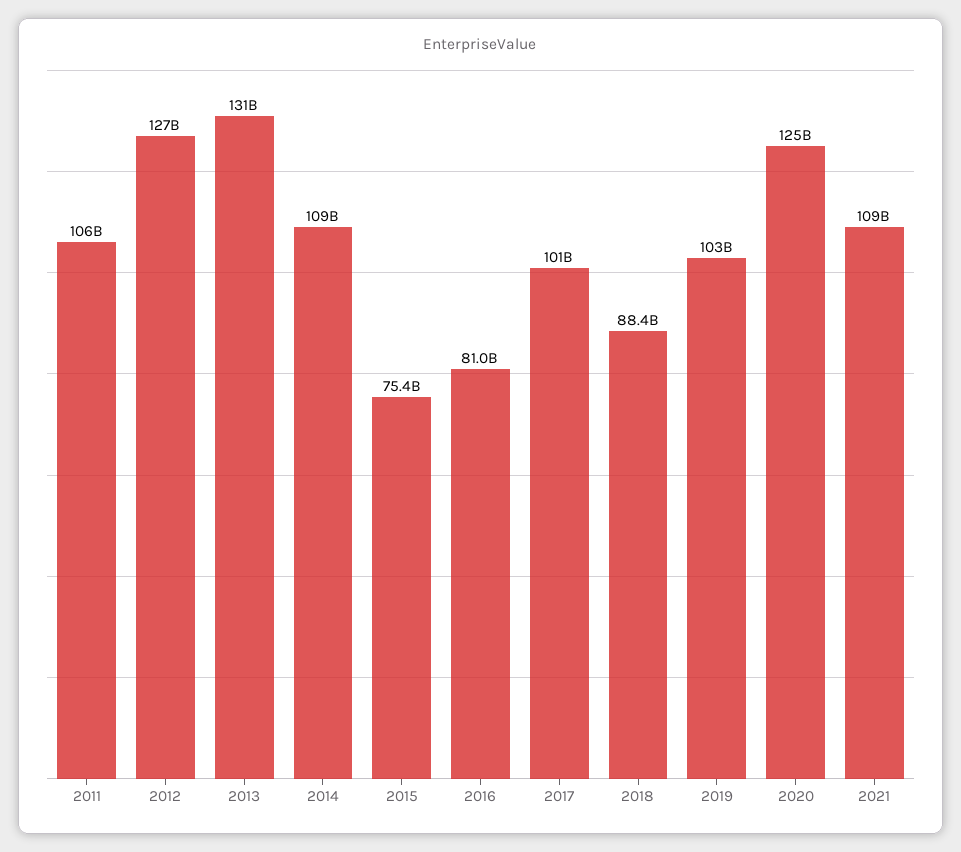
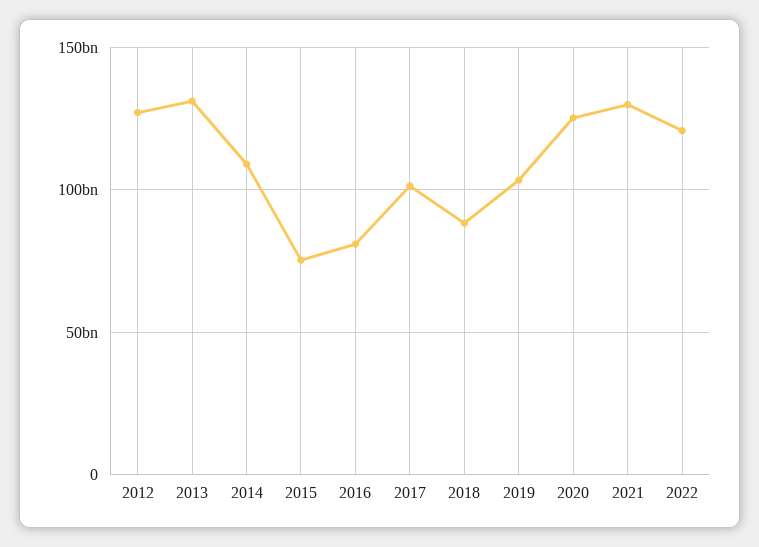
2011: 106000000000 -> none
2021: 109000000000 -> 130000000000
2022: none -> 120000000000

